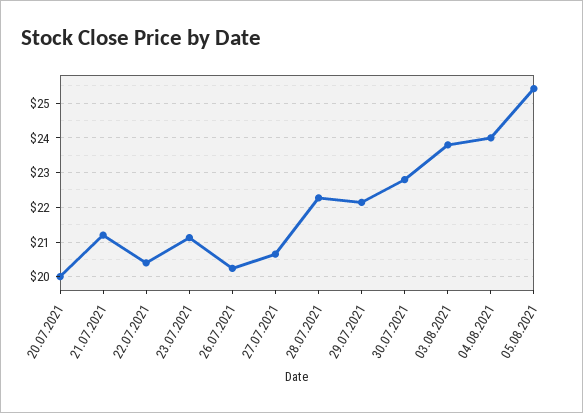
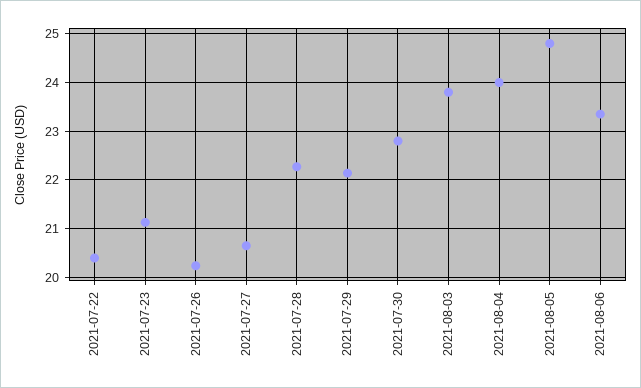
20.07.2021: 20 -> none
21.07.2021: 21.2 -> none
05.08.2021: 25.4 -> 24.8
2021-08-06: none -> 23.4

